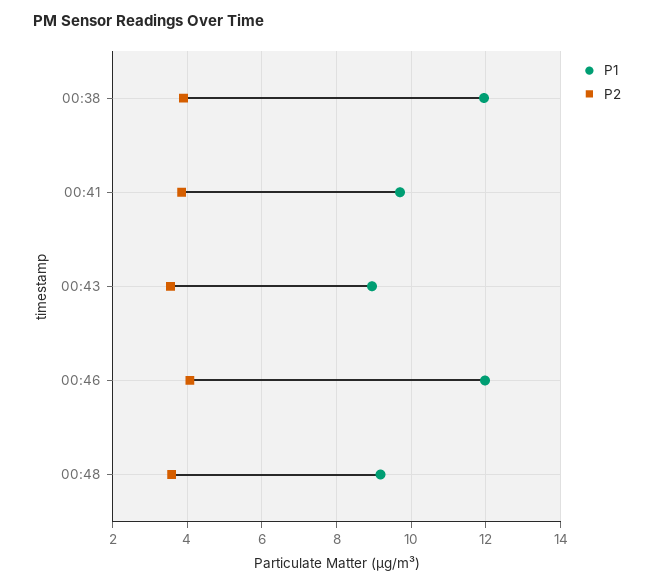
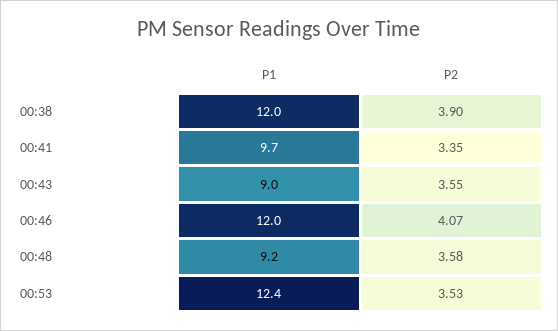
P2, 00:41: 3.8 -> 3.35
P1, 00:53: none -> 12.4
P2, 00:53: none -> 3.53

